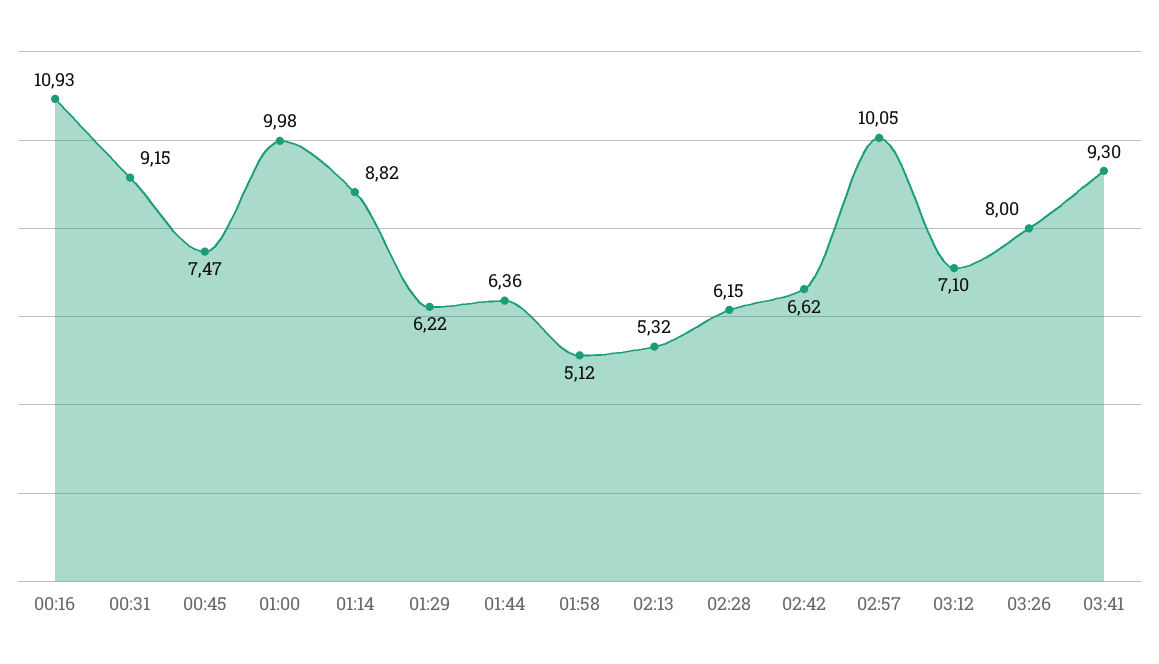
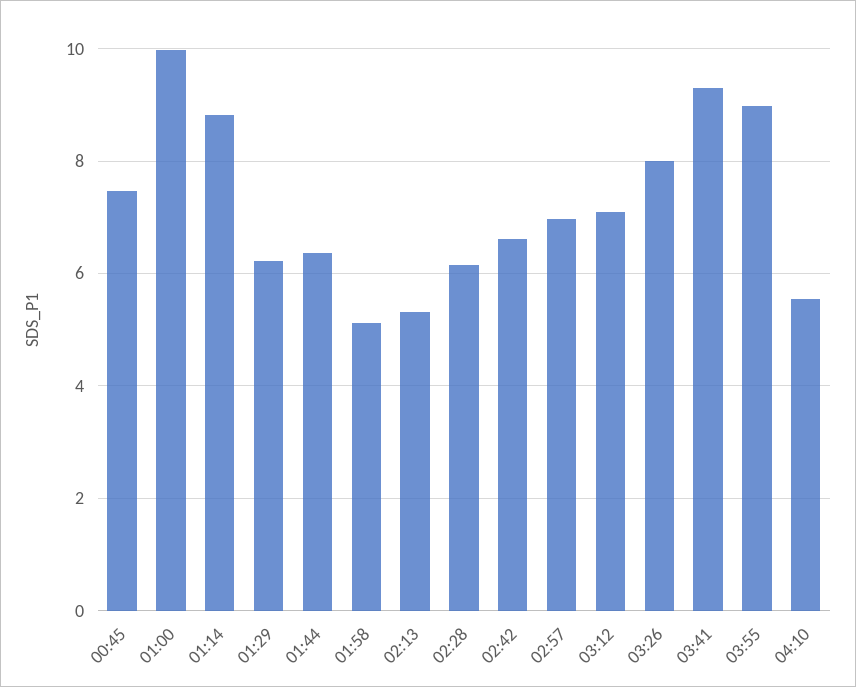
00:16: 10.93 -> none
00:31: 9.15 -> none
02:57: 10.05 -> 7
03:55: none -> 9
04:10: none -> 5.6

